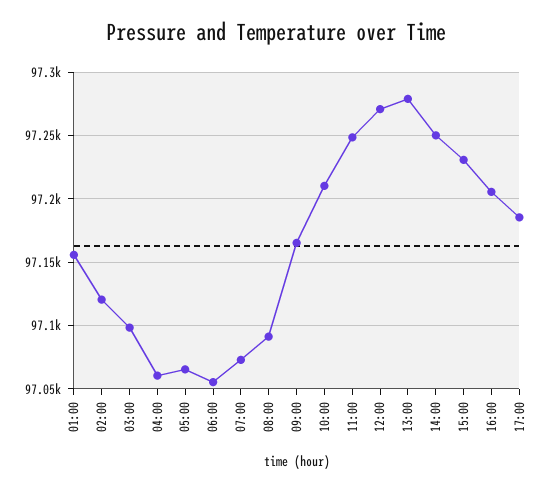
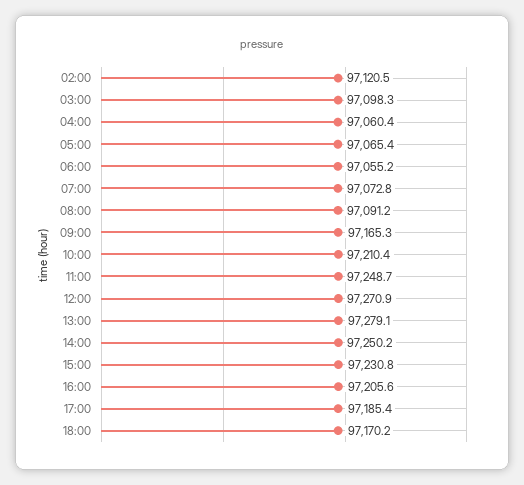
01:00: 97155 -> none
18:00: none -> 97170.2

